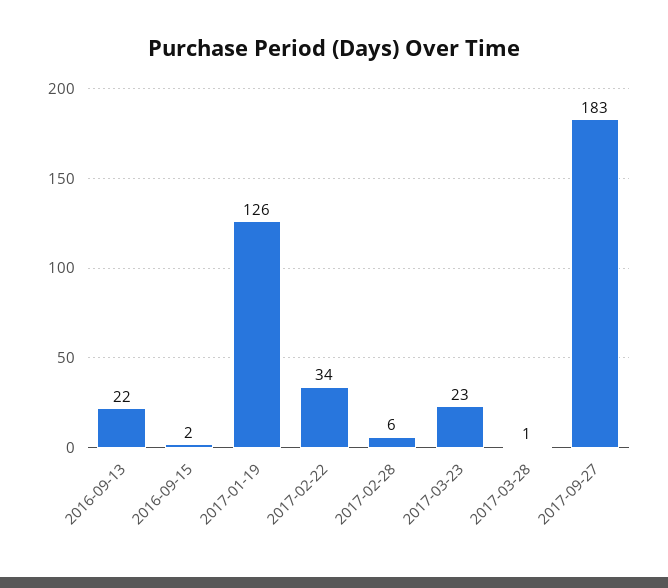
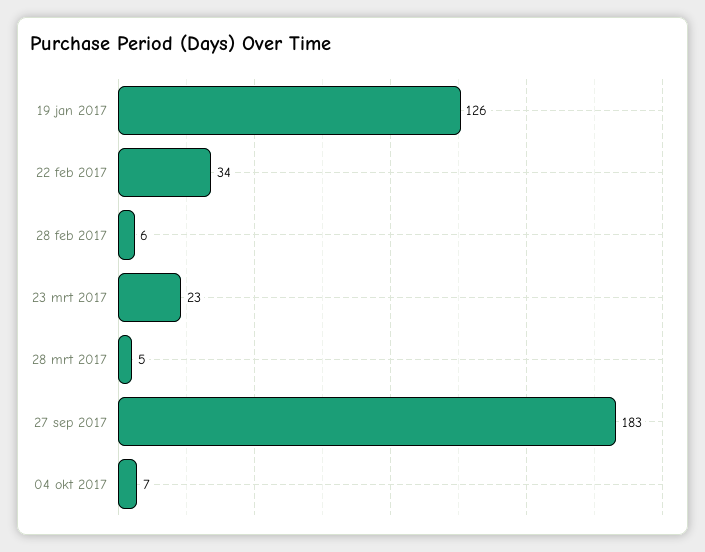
2016-09-13: 22 -> none
2016-09-15: 2 -> none
2017-03-28: 1 -> 5
04 okt 2017: none -> 7

